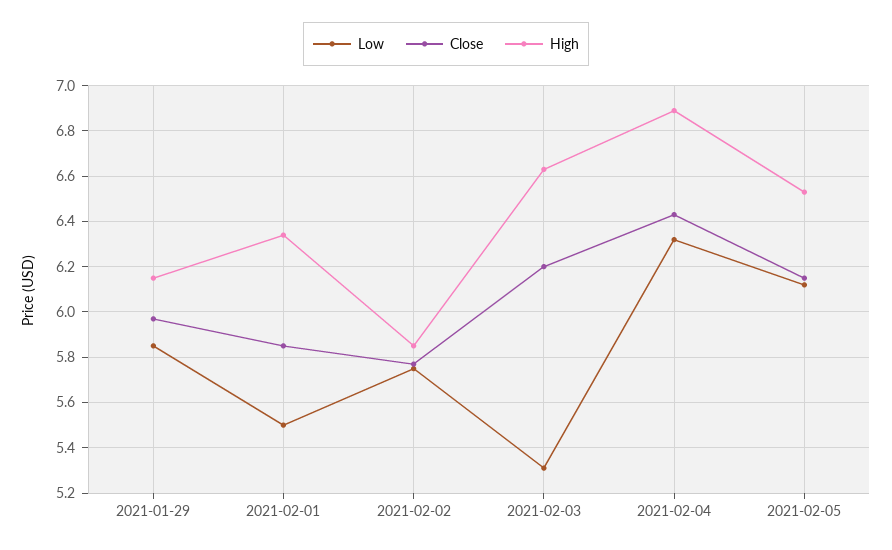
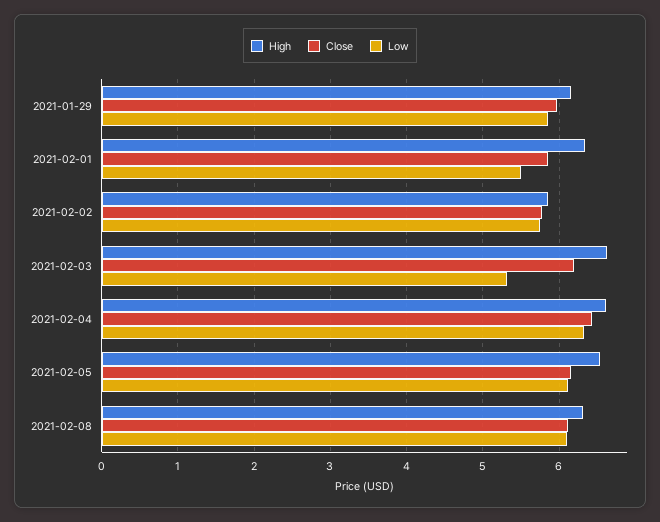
High, 2021-02-04: 6.9 -> 6.6
High, 2021-02-08: none -> 6.3
Close, 2021-02-08: none -> 6.1
Low, 2021-02-08: none -> 6.1

